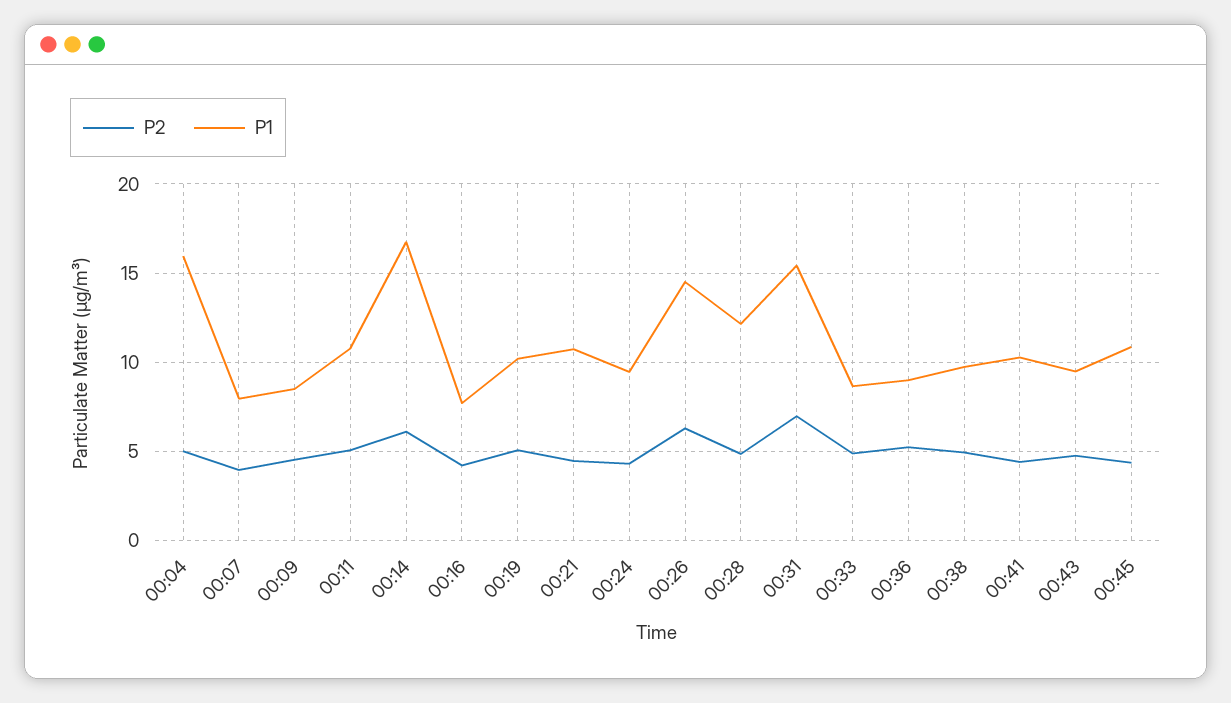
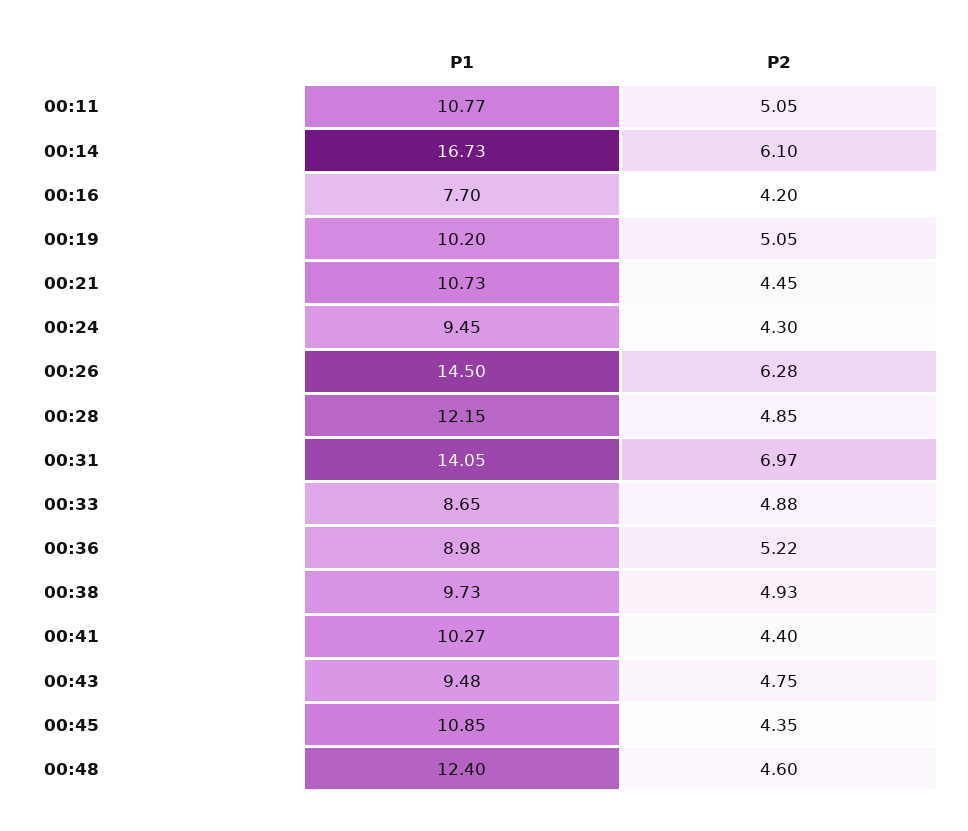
P2, 00:04: 5 -> none
P1, 00:04: 16 -> none
P2, 00:07: 4 -> none
P1, 00:07: 8 -> none
P2, 00:09: 4.5 -> none
P1, 00:09: 8.5 -> none
P1, 00:31: 15.5 -> 14.05
P1, 00:48: none -> 12.4
P2, 00:48: none -> 4.6

